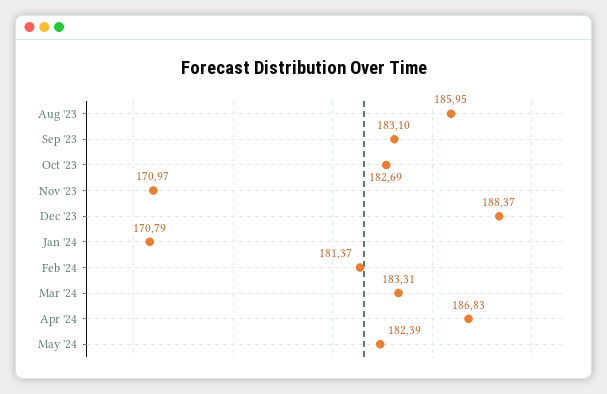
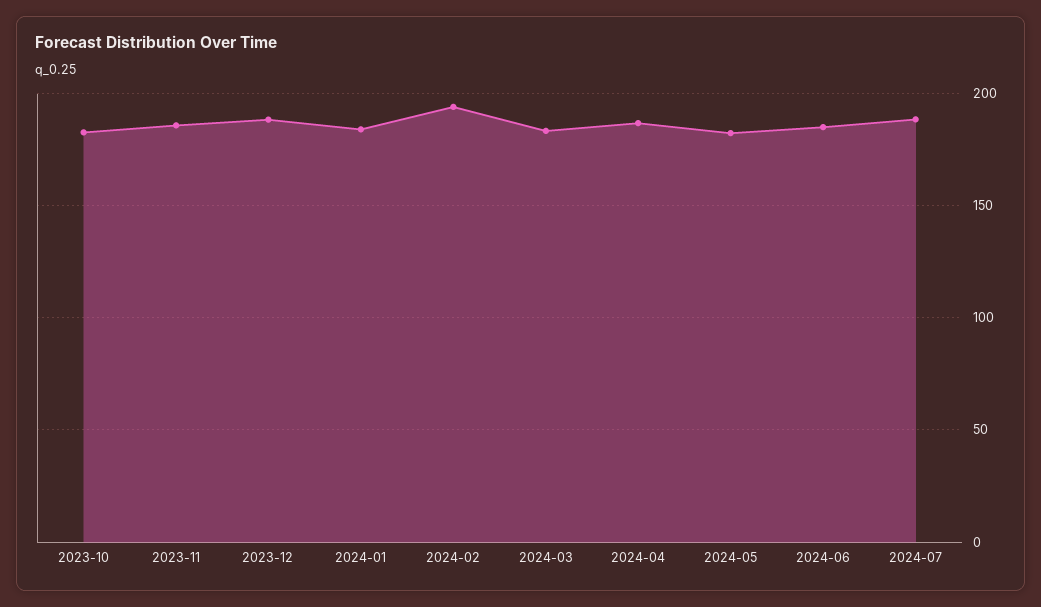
Aug '23: 185.95 -> none
Sep '23: 183.1 -> none
Nov '23: 170.97 -> 185
Jan '24: 170.79 -> 185
Feb '24: 181.37 -> 195
2024-06: none -> 185
2024-07: none -> 190

